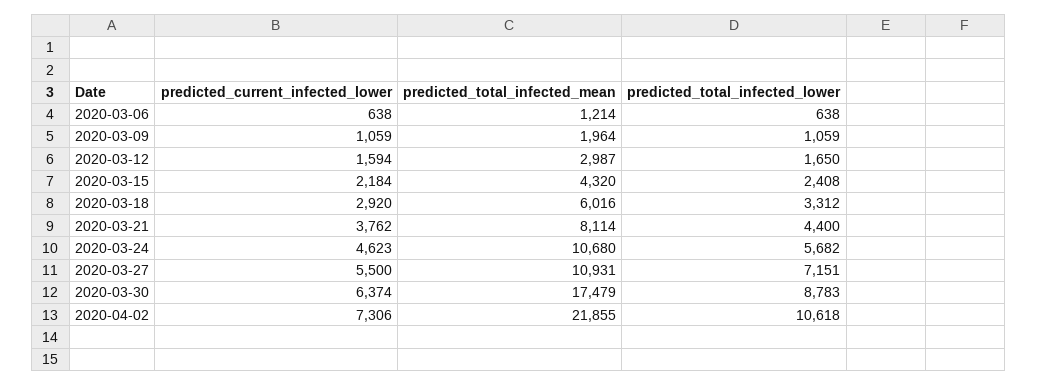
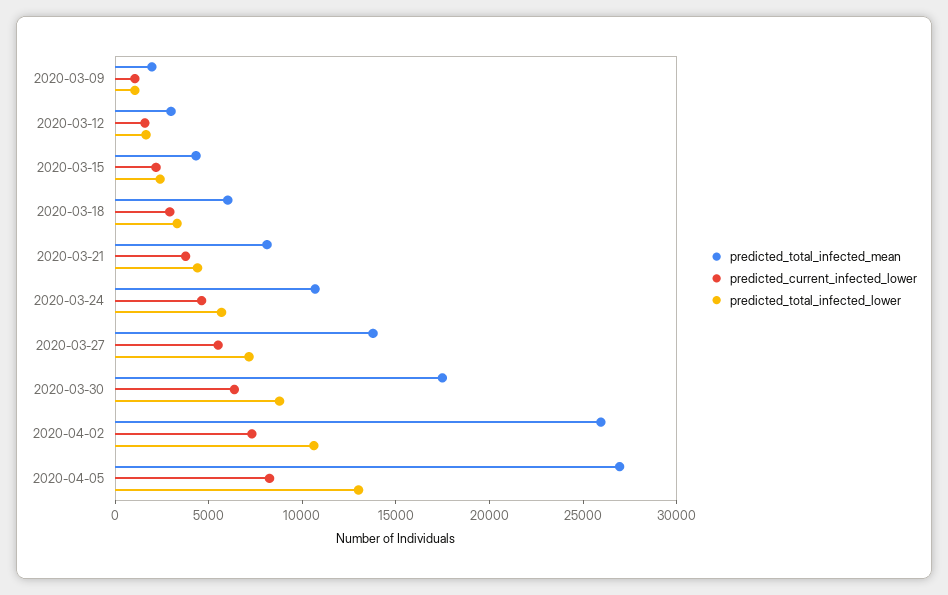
predicted_current_infected_lower, 2020-03-06: 638 -> none
predicted_total_infected_mean, 2020-03-06: 1214 -> none
predicted_total_infected_lower, 2020-03-06: 638 -> none
predicted_total_infected_mean, 2020-03-27: 10931 -> 14000
predicted_total_infected_mean, 2020-04-02: 21855 -> 26000
predicted_total_infected_mean, 2020-04-05: none -> 27000
predicted_current_infected_lower, 2020-04-05: none -> 8000
predicted_total_infected_lower, 2020-04-05: none -> 13000

